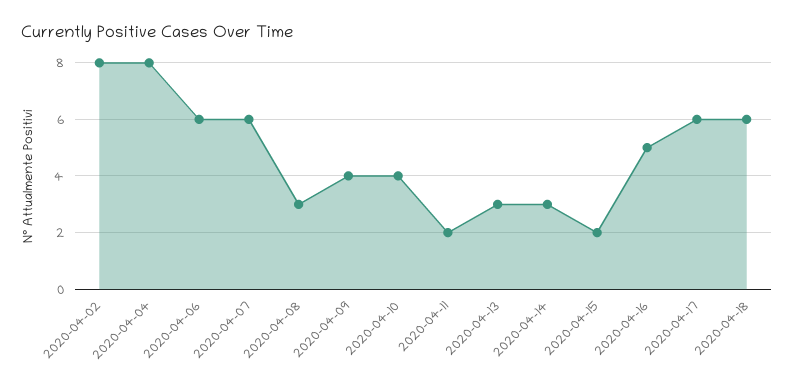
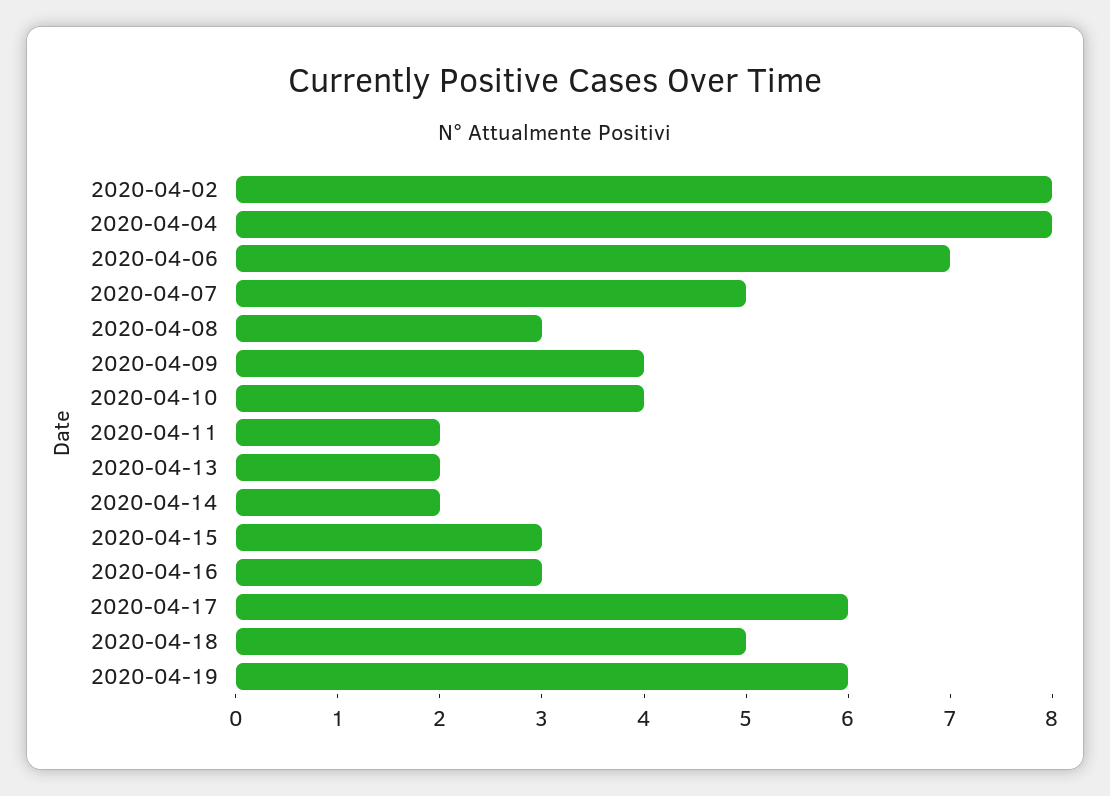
2020-04-06: 6 -> 7
2020-04-07: 6 -> 5
2020-04-13: 3 -> 2
2020-04-14: 3 -> 2
2020-04-15: 2 -> 3
2020-04-16: 5 -> 3
2020-04-18: 6 -> 5
2020-04-19: none -> 6

